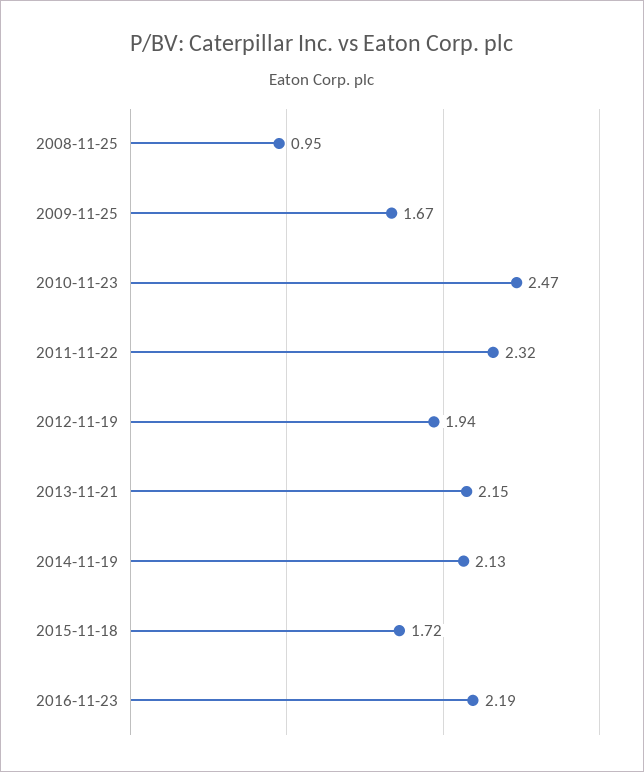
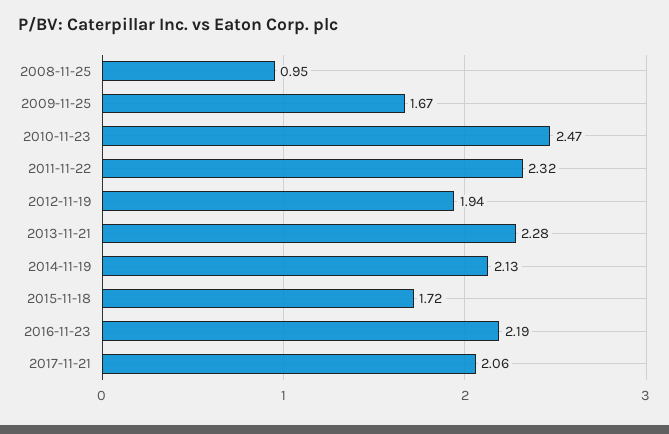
2013-11-21: 2.15 -> 2.28
2017-11-21: none -> 2.06

